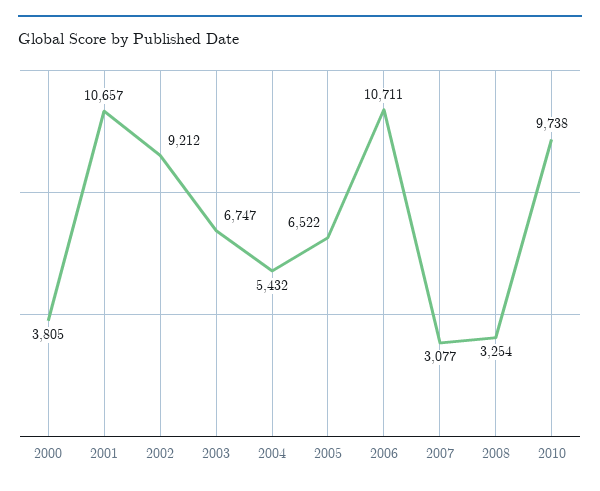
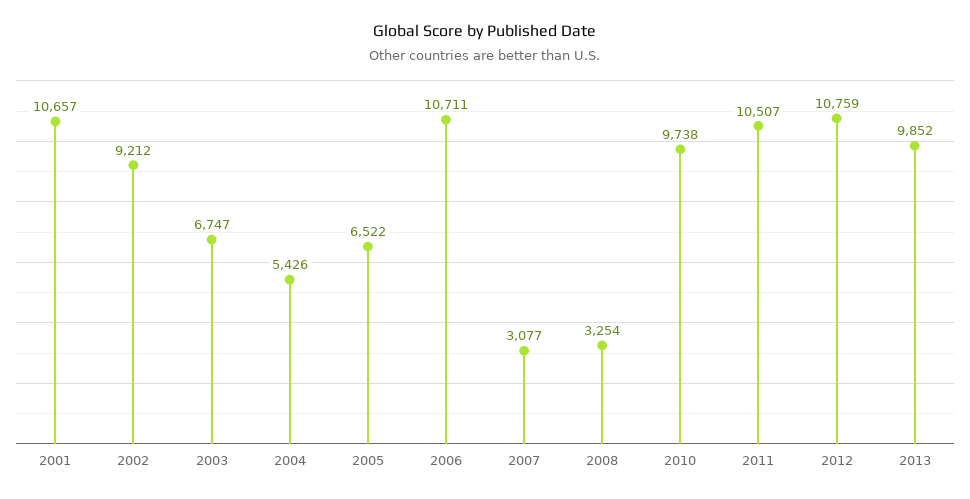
2000: 3805 -> none
2004: 5432 -> 5426
2011: none -> 10507
2012: none -> 10759
2013: none -> 9852

